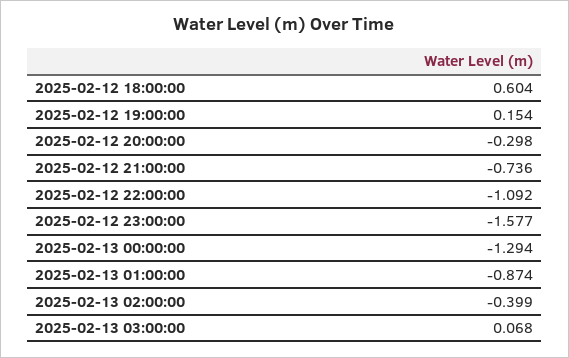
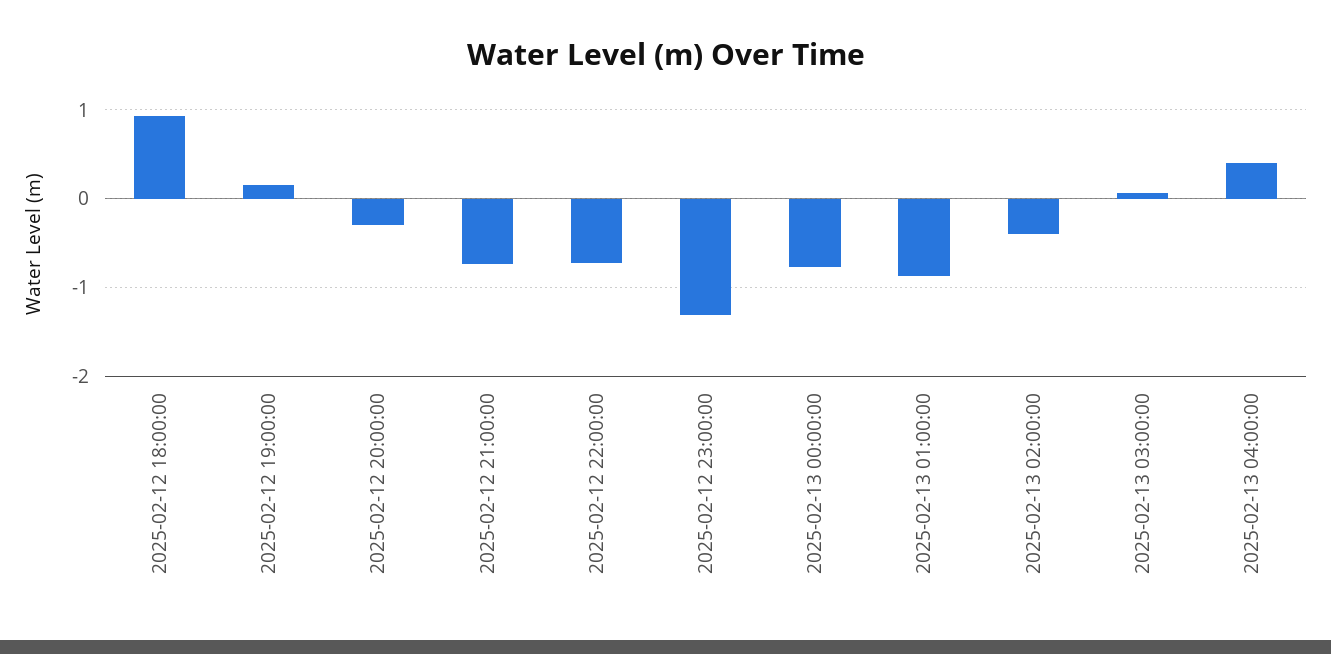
2025-02-12 18:00:00: 0.604 -> 0.9
2025-02-12 22:00:00: -1.092 -> -0.7
2025-02-12 23:00:00: -1.577 -> -1.3
2025-02-13 00:00:00: -1.294 -> -0.8
2025-02-13 04:00:00: none -> 0.4

